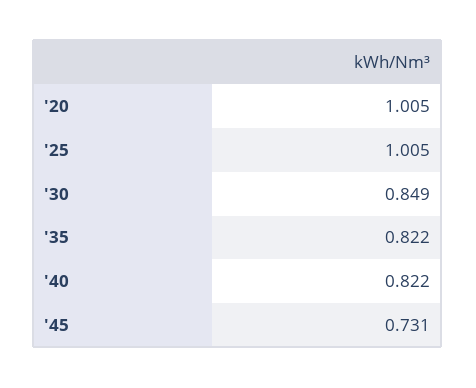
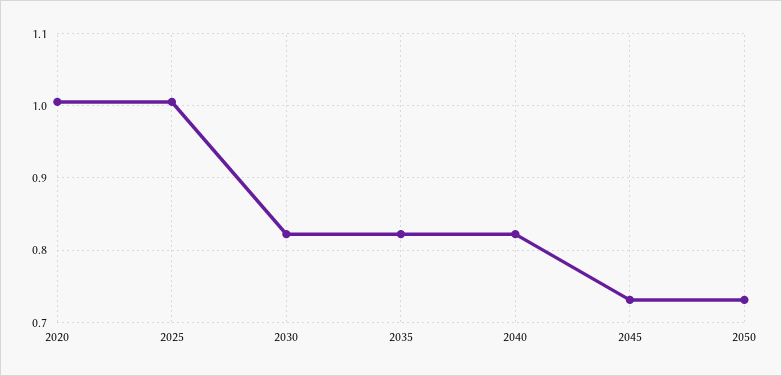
'30: 0.849 -> 0.82
2050: none -> 0.73

